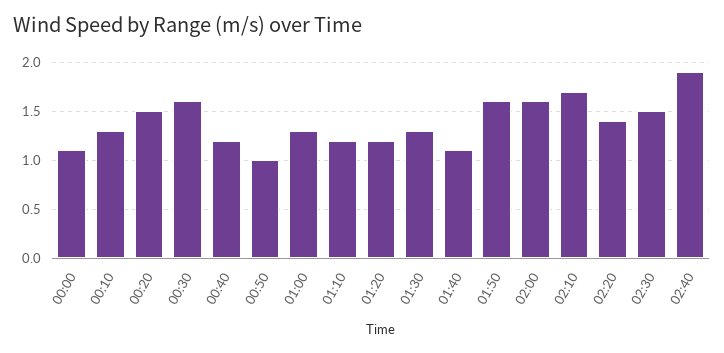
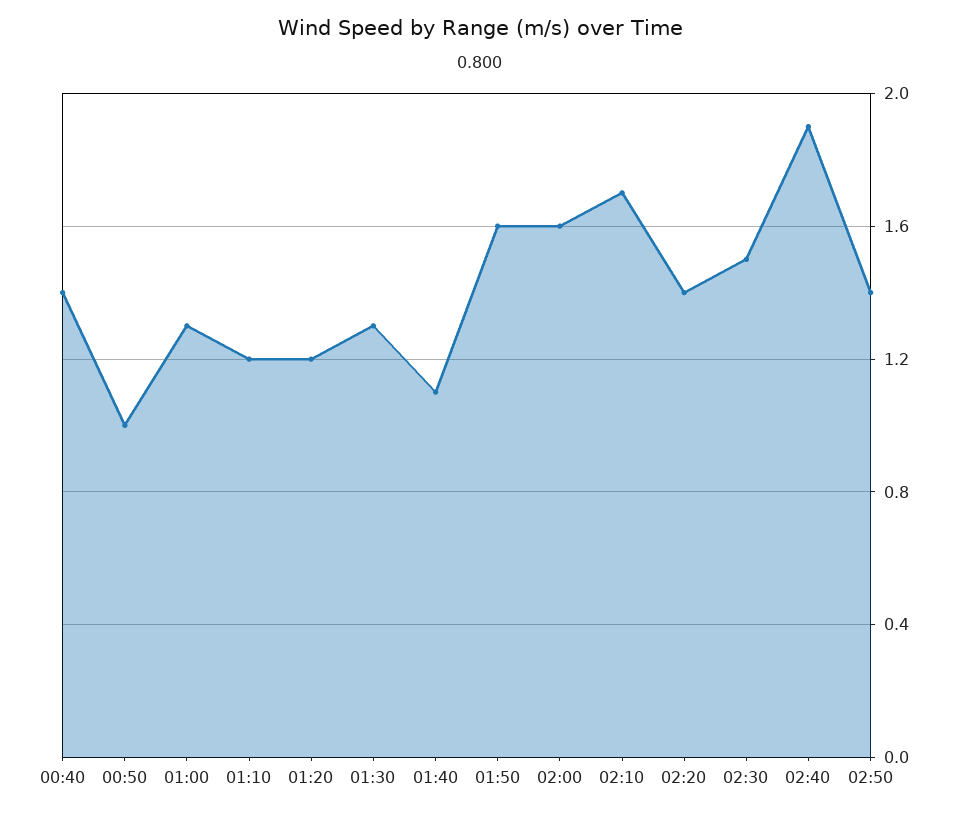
00:00: 1.1 -> none
00:10: 1.3 -> none
00:20: 1.5 -> none
00:30: 1.6 -> none
00:40: 1.2 -> 1.4
02:50: none -> 1.4

